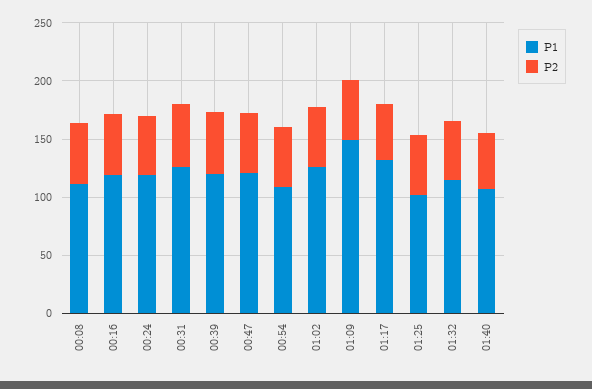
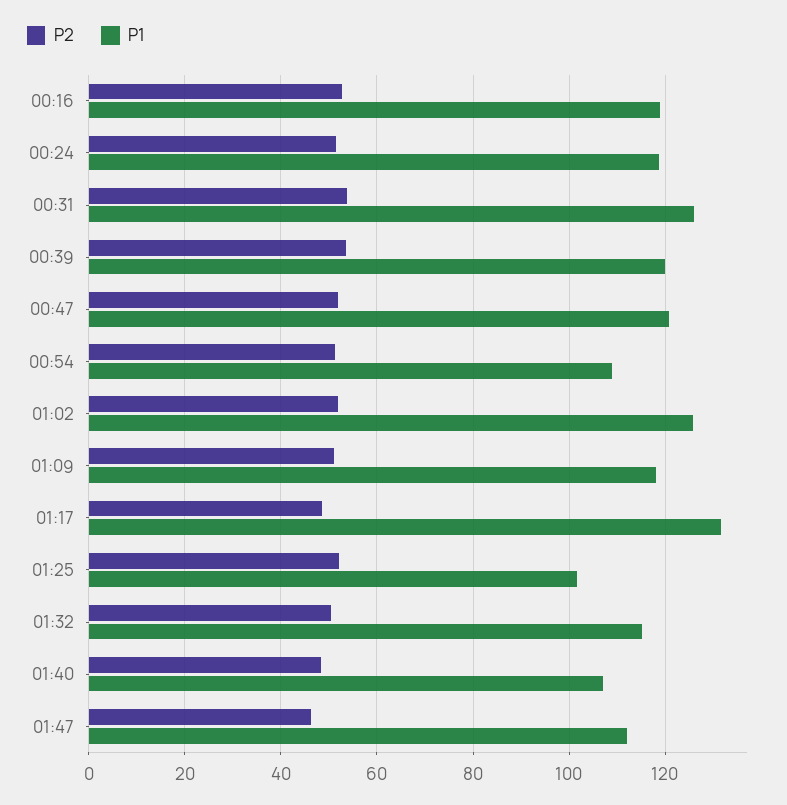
P1, 00:08: 110 -> none
P2, 00:08: 50 -> none
P1, 01:09: 150 -> 118
P2, 01:47: none -> 46
P1, 01:47: none -> 112

